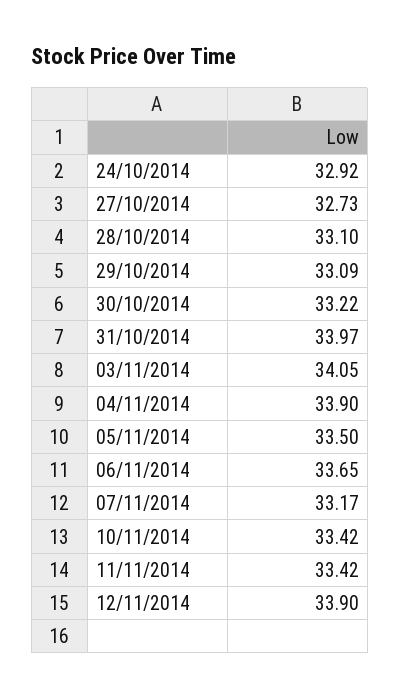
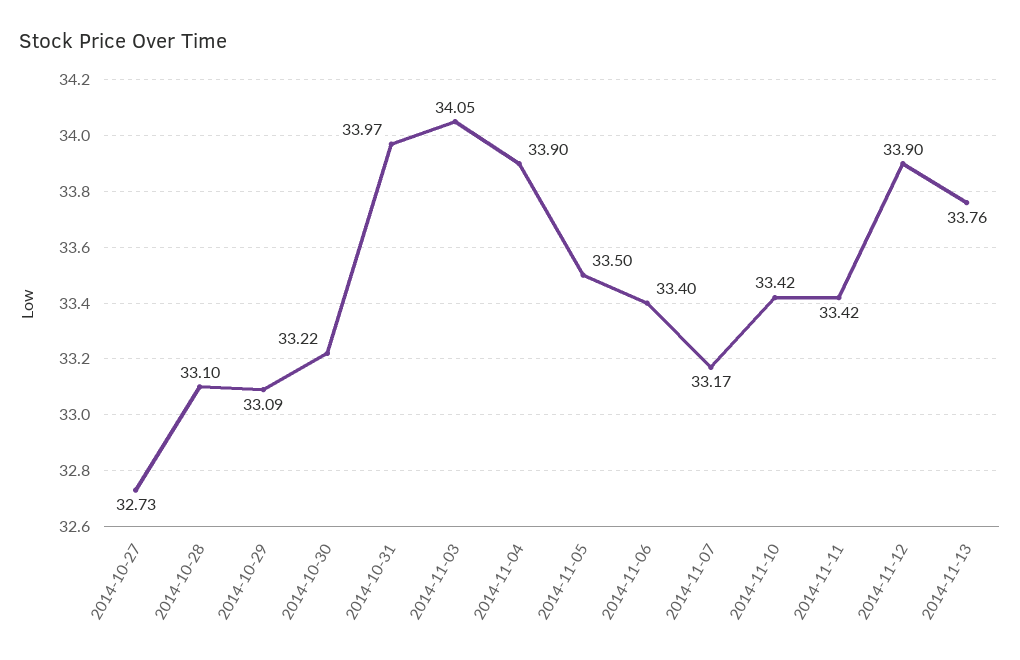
24/10/2014: 32.92 -> none
06/11/2014: 33.65 -> 33.4
2014-11-13: none -> 33.76

